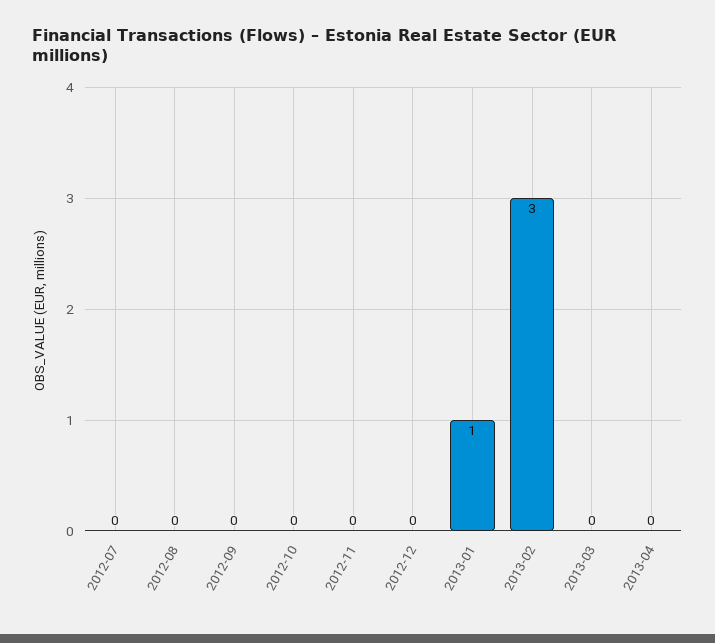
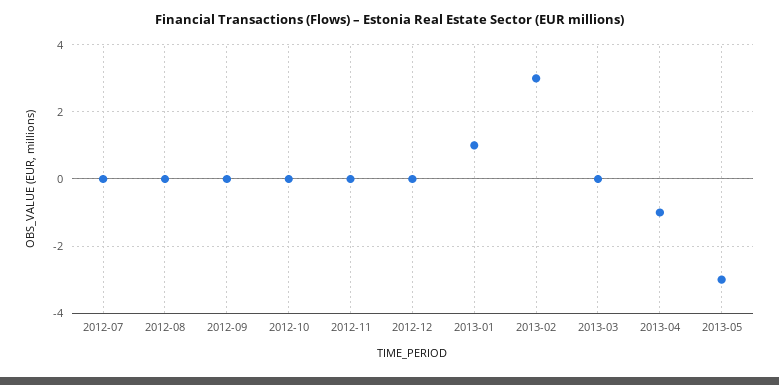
2013-04: 0 -> -1
2013-05: none -> -3

